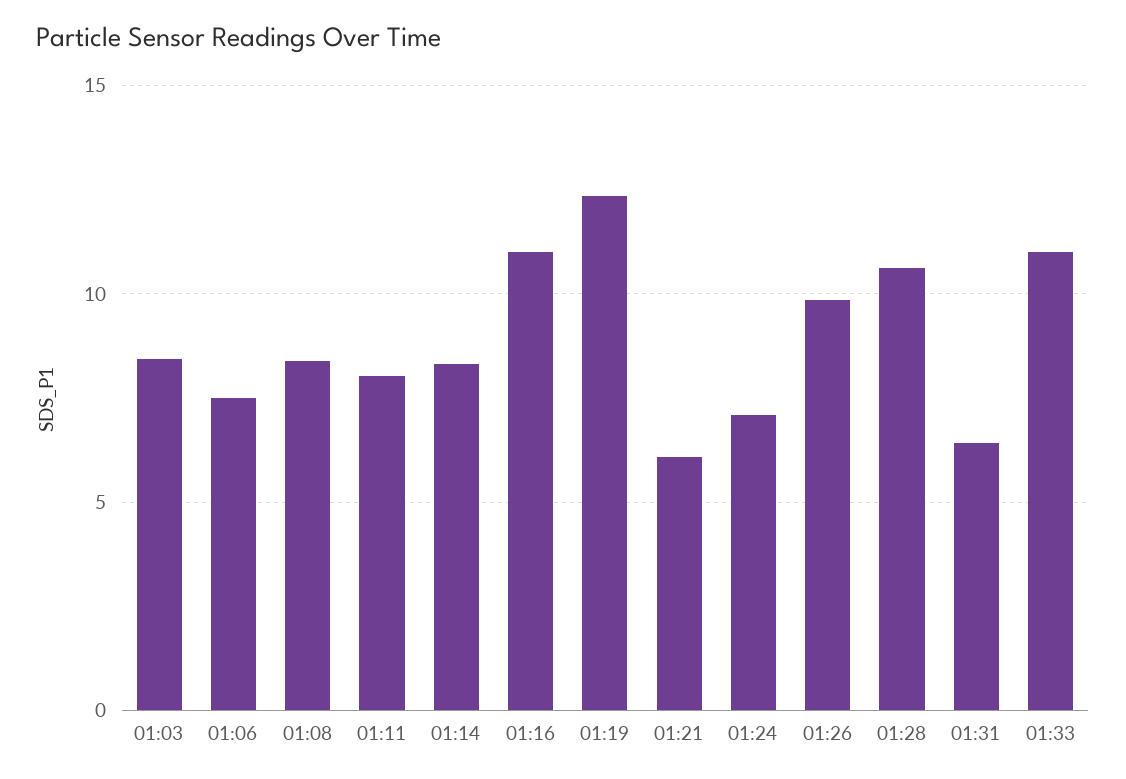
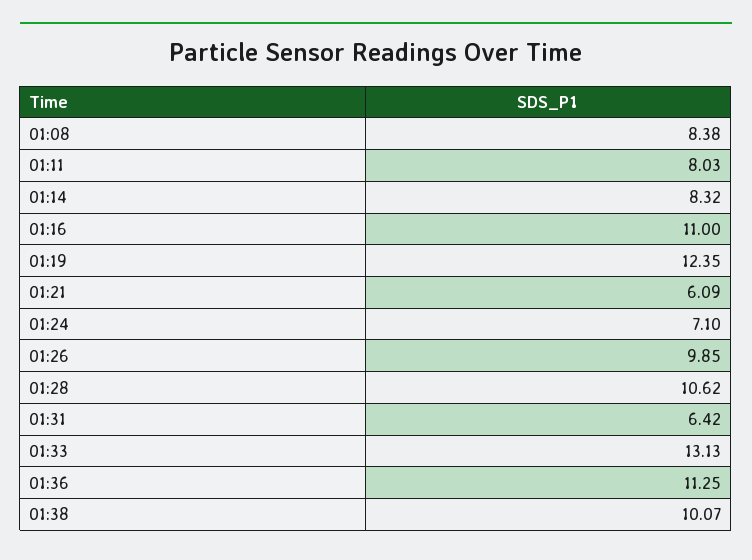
01:03: 8.5 -> none
01:06: 7.5 -> none
01:33: 11 -> 13.13
01:36: none -> 11.25
01:38: none -> 10.07

